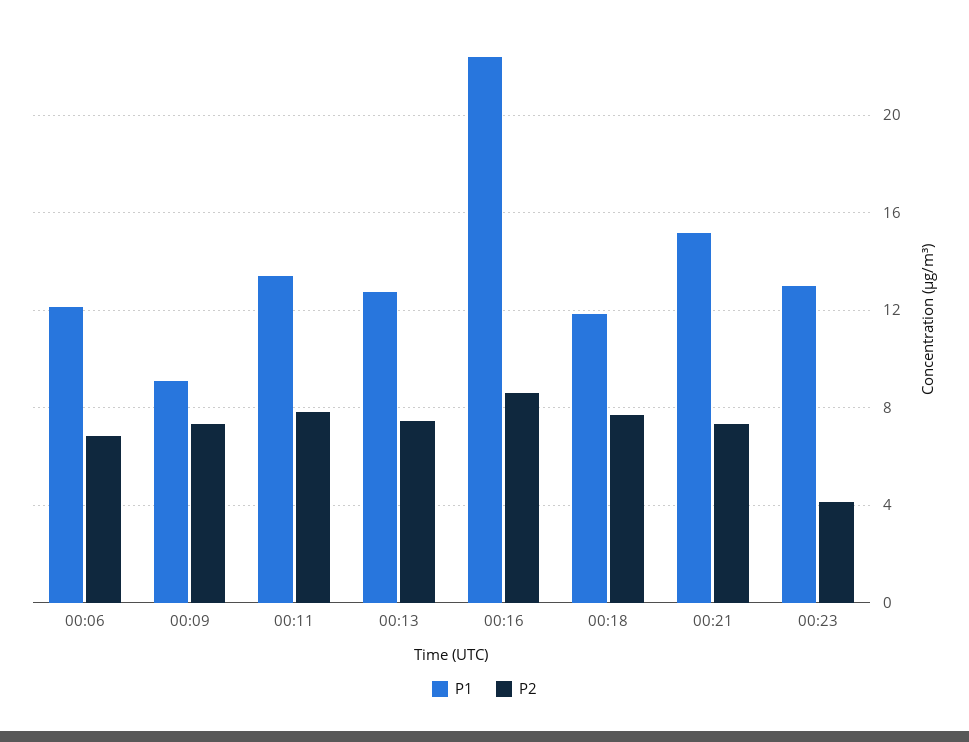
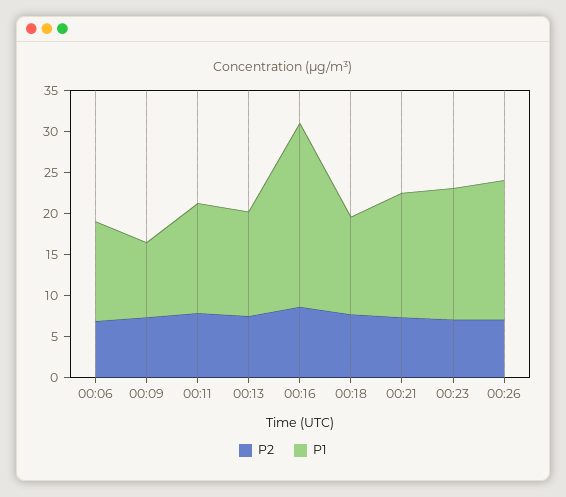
P1, 00:23: 13 -> 16
P2, 00:23: 4 -> 7
P2, 00:26: none -> 7
P1, 00:26: none -> 17

